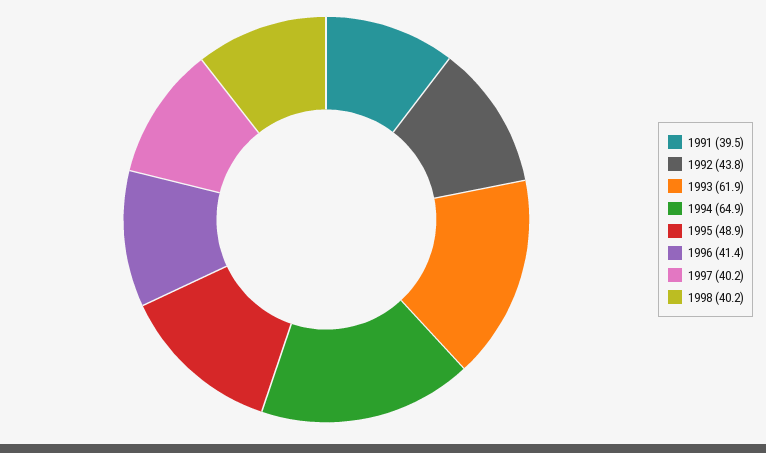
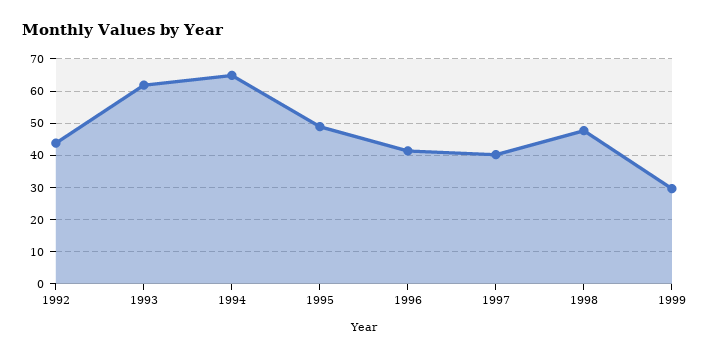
1991: 39.5 -> none
1998: 40.2 -> 48
1999: none -> 30

